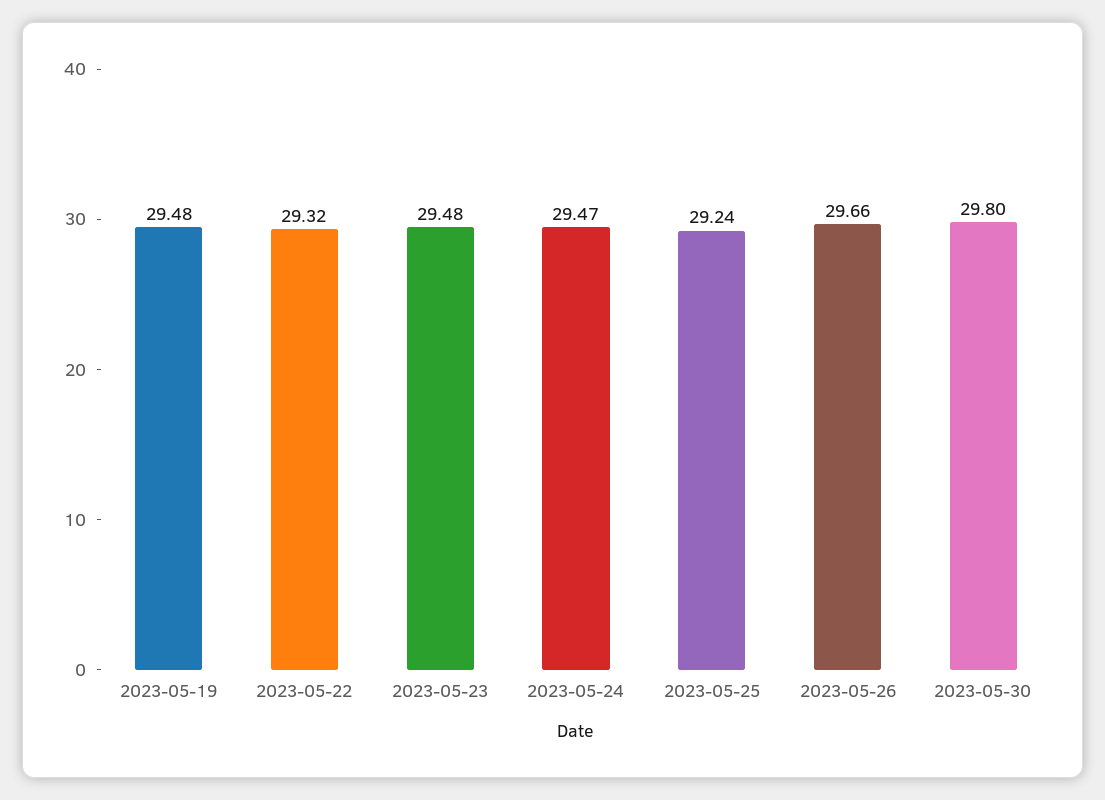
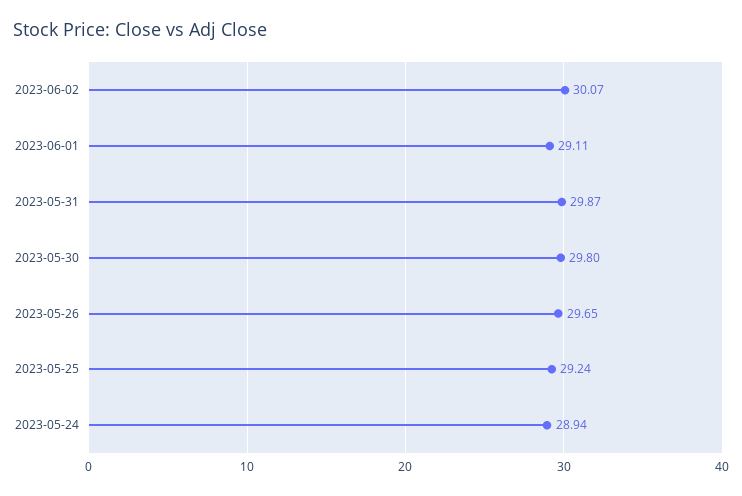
2023-05-19: 29.48 -> none
2023-05-22: 29.32 -> none
2023-05-23: 29.48 -> none
2023-05-24: 29.47 -> 28.94
2023-05-26: 29.66 -> 29.65
2023-06-02: none -> 30.07
2023-06-01: none -> 29.11
2023-05-31: none -> 29.87

